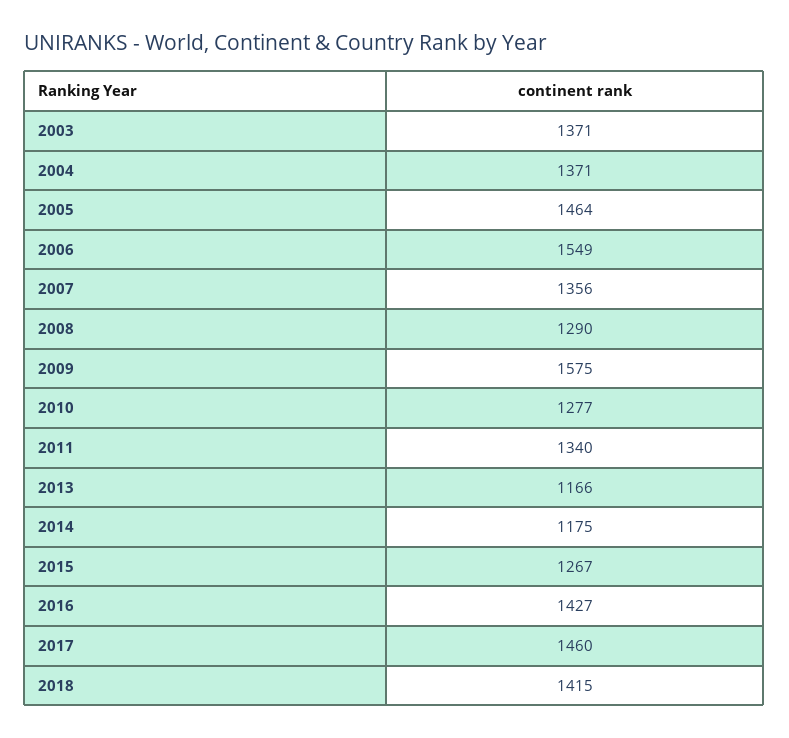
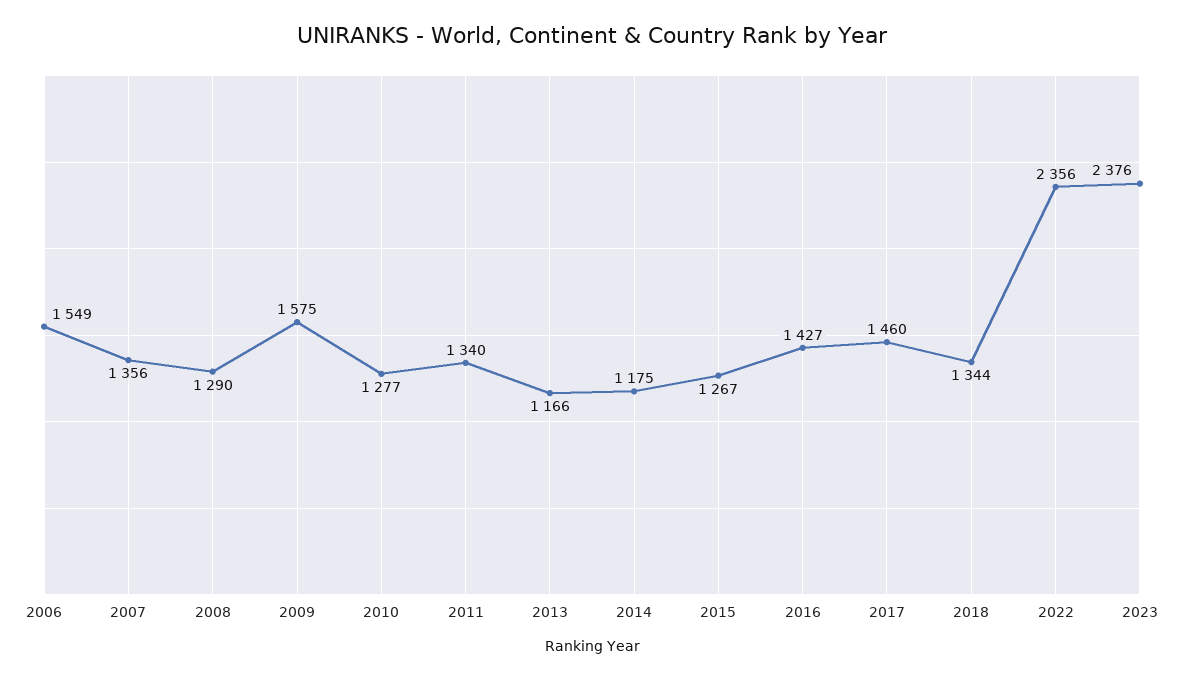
2003: 1371 -> none
2004: 1371 -> none
2005: 1464 -> none
2018: 1415 -> 1344
2022: none -> 2356
2023: none -> 2376

